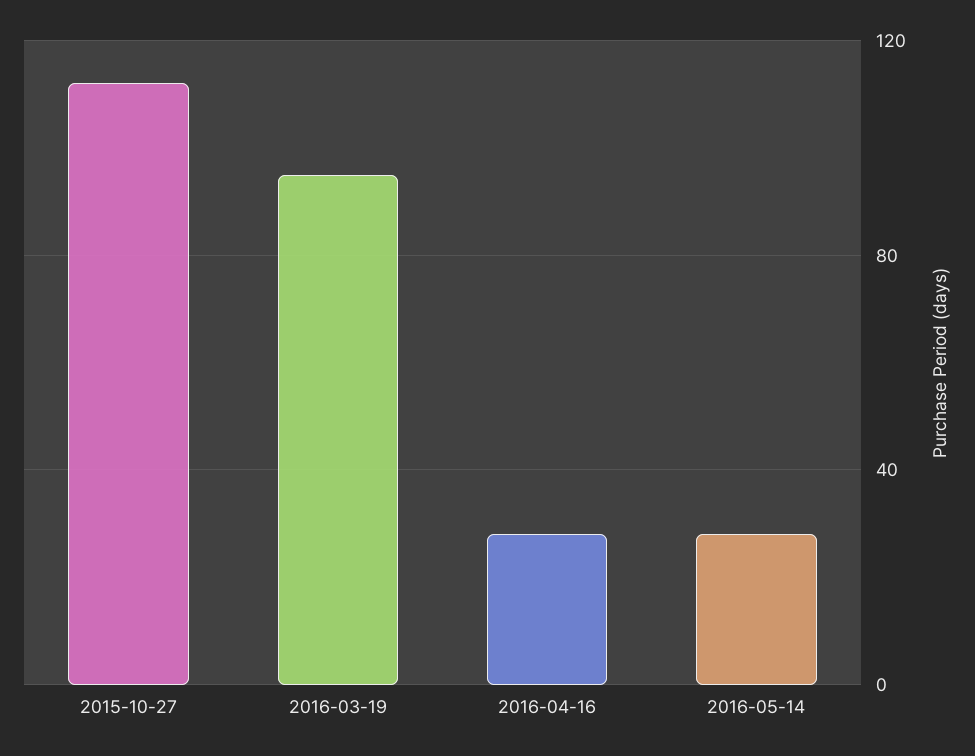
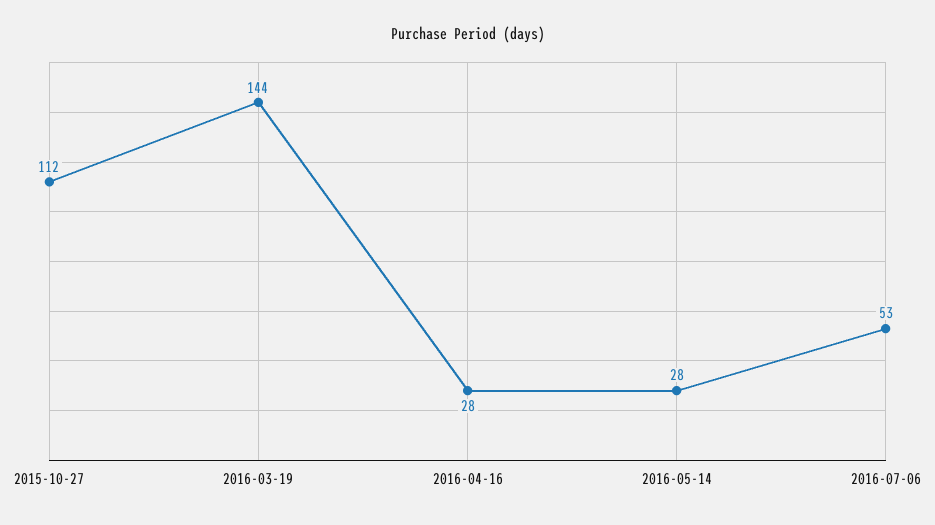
2016-03-19: 95 -> 144
2016-07-06: none -> 53

